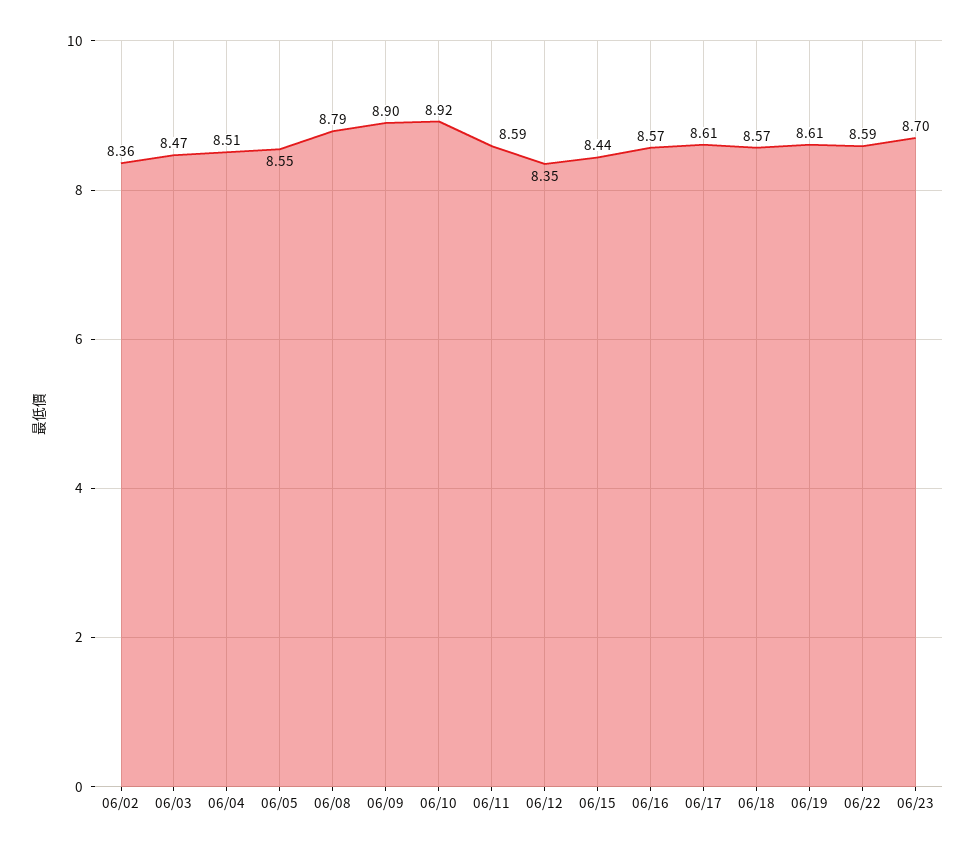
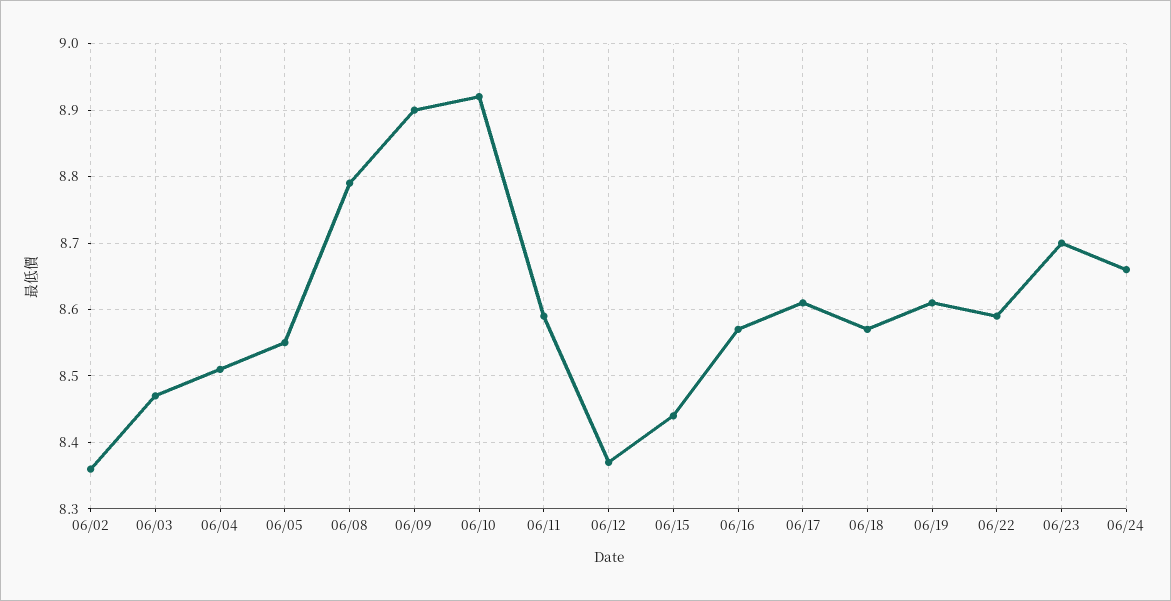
06/12: 8.35 -> 8.37
06/24: none -> 8.66

